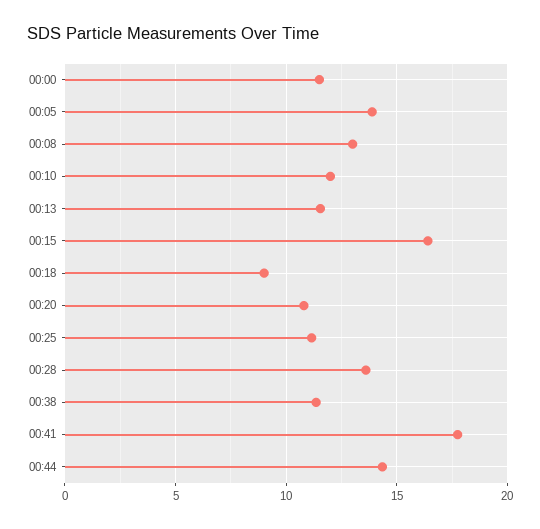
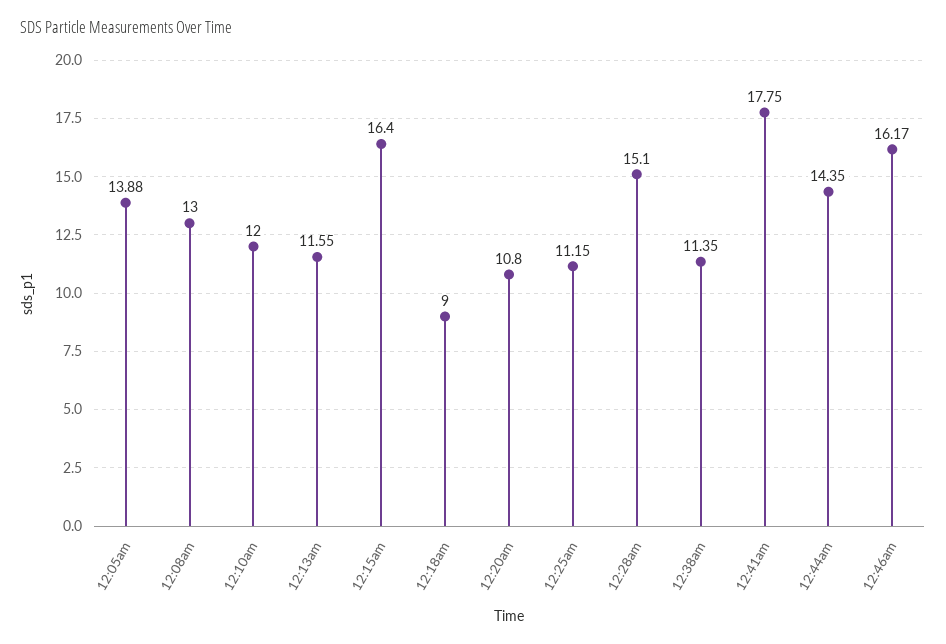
00:00: 11.5 -> none
00:28: 13.5 -> 15.1
12:46am: none -> 16.17

